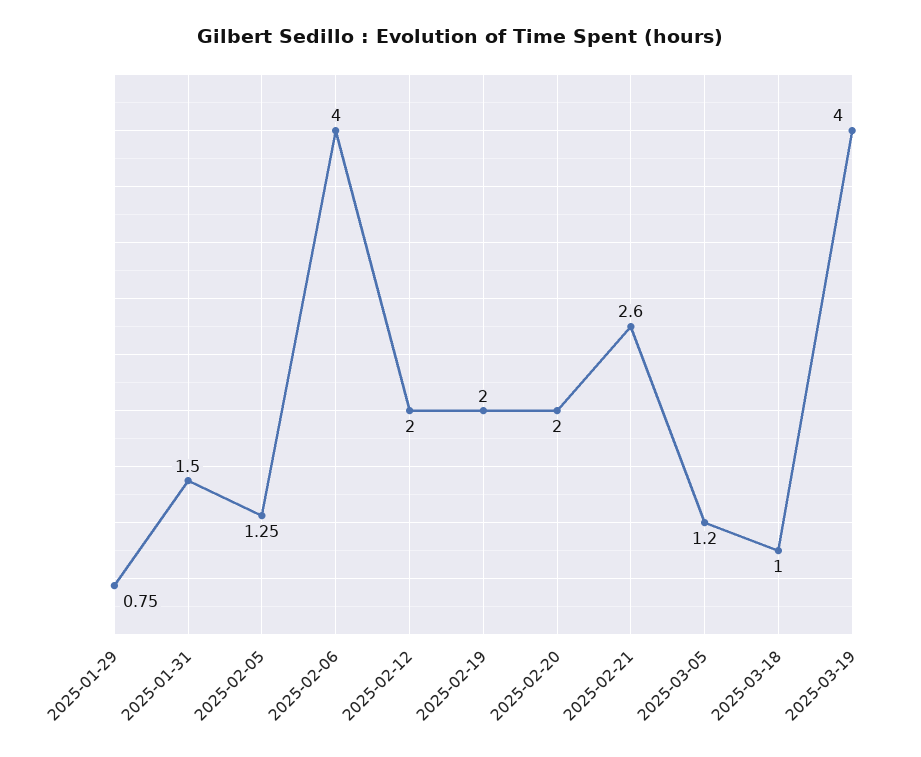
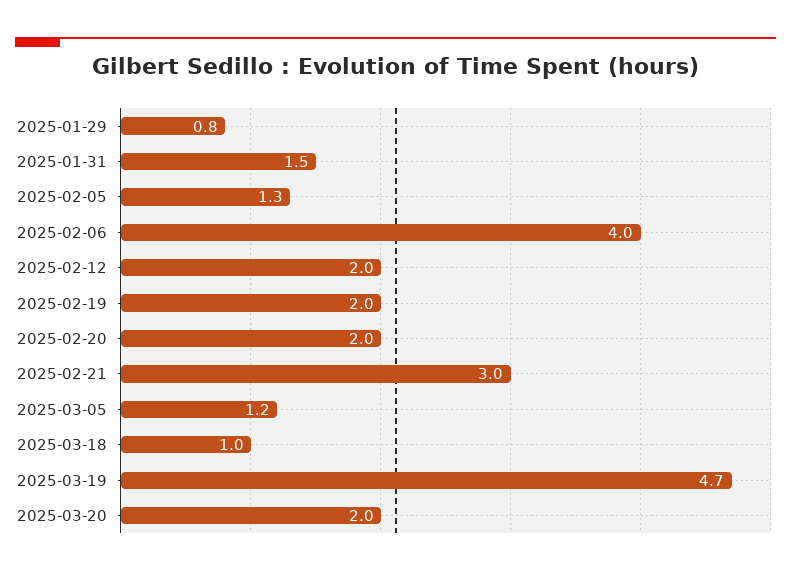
2025-02-21: 2.6 -> 3
2025-03-19: 4 -> 4.7
2025-03-20: none -> 2

